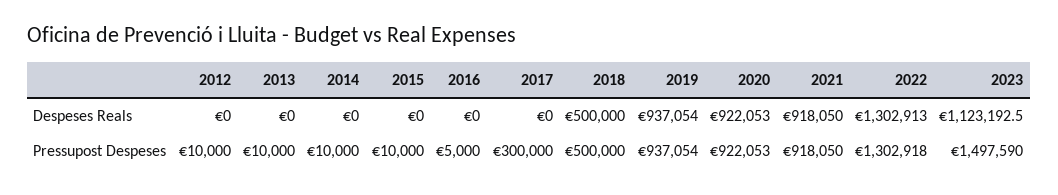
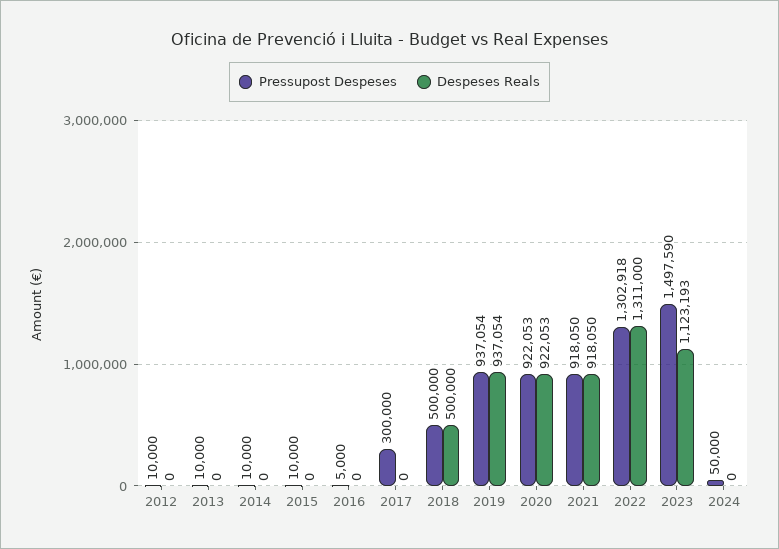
Despeses Reals, 2022: 1302913 -> 1311000
Pressupost Despeses, 2024: none -> 50000
Despeses Reals, 2024: none -> 0

